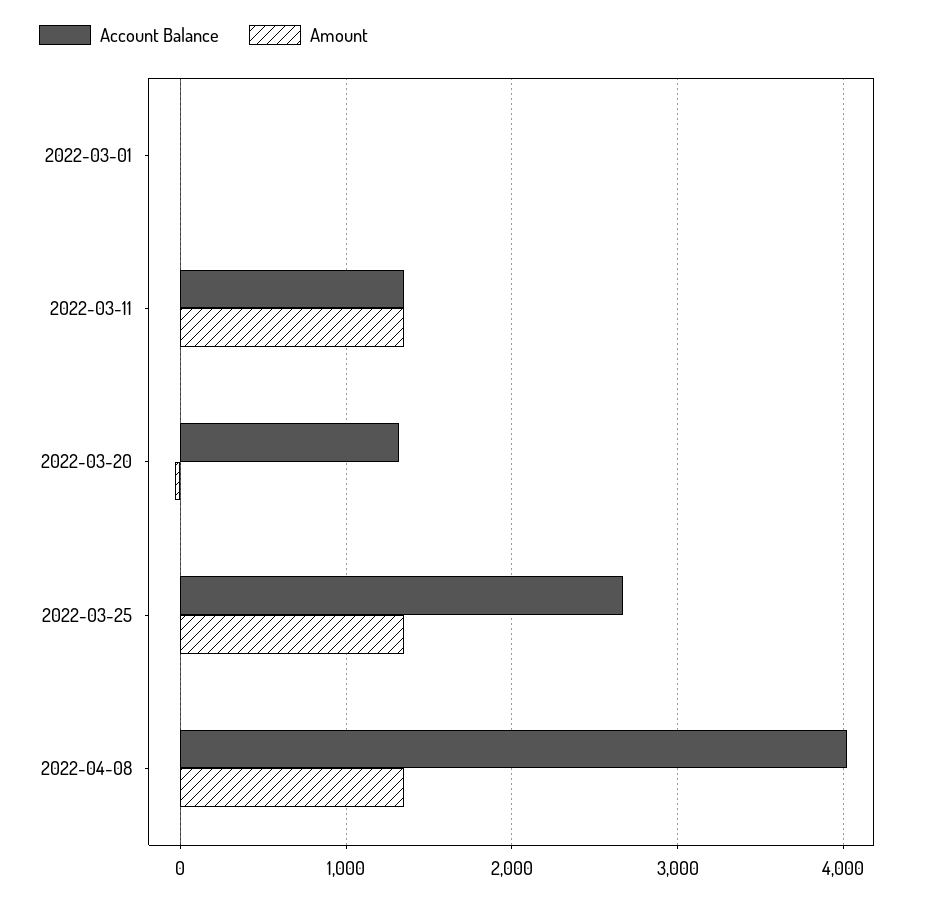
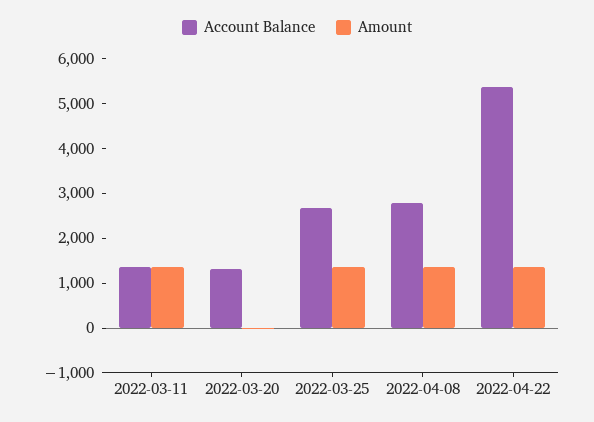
Account Balance, 2022-03-01: 0 -> none
Amount, 2022-03-01: 0 -> none
Account Balance, 2022-04-08: 4000 -> 2800
Account Balance, 2022-04-22: none -> 5400
Amount, 2022-04-22: none -> 1400

